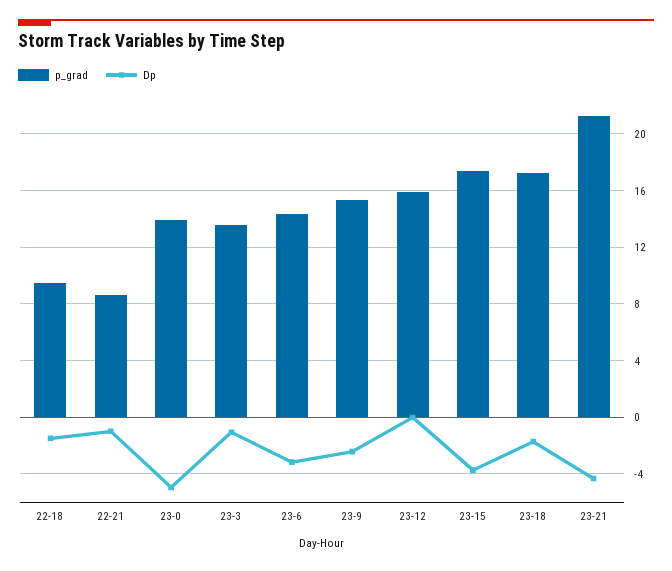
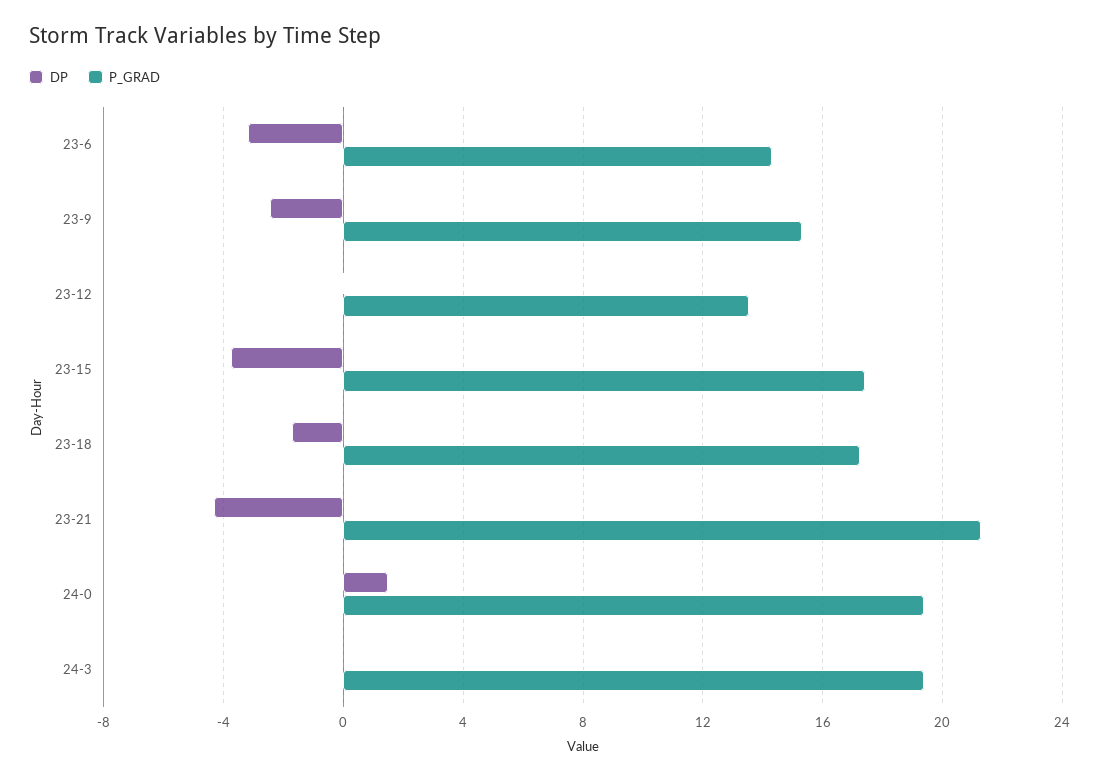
p_grad, 22-18: 9.5 -> none
Dp, 22-18: -1.5 -> none
p_grad, 22-21: 8.5 -> none
Dp, 22-21: -1 -> none
p_grad, 23-0: 14 -> none
Dp, 23-0: -5 -> none
p_grad, 23-3: 13.5 -> none
Dp, 23-3: -1 -> none
p_grad, 23-12: 16 -> 13.5
Dp, 24-0: none -> 1.5
p_grad, 24-0: none -> 19.5
Dp, 24-3: none -> 0
p_grad, 24-3: none -> 19.5

